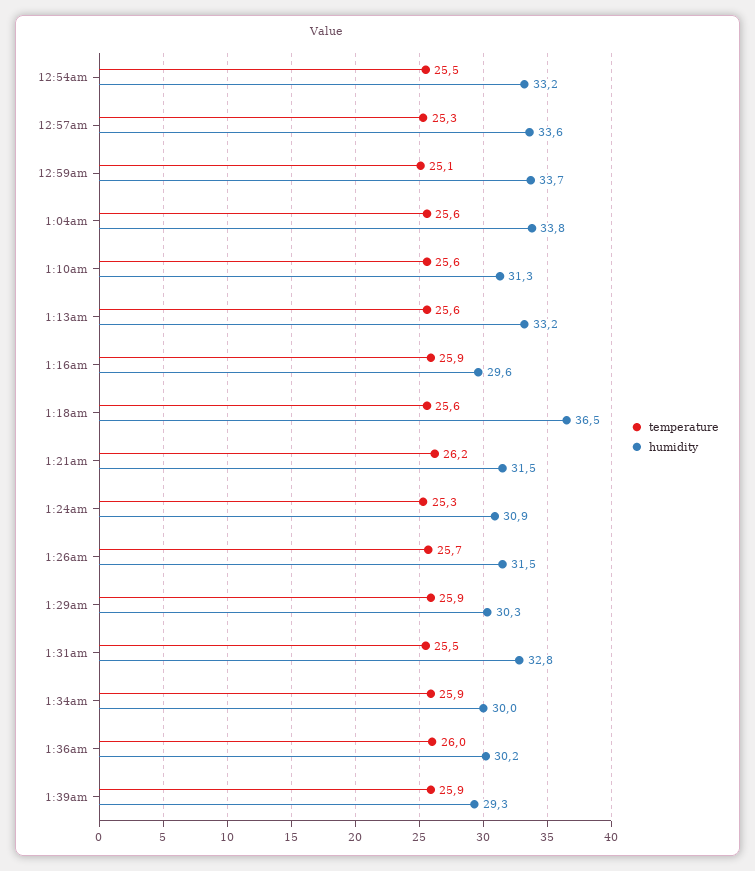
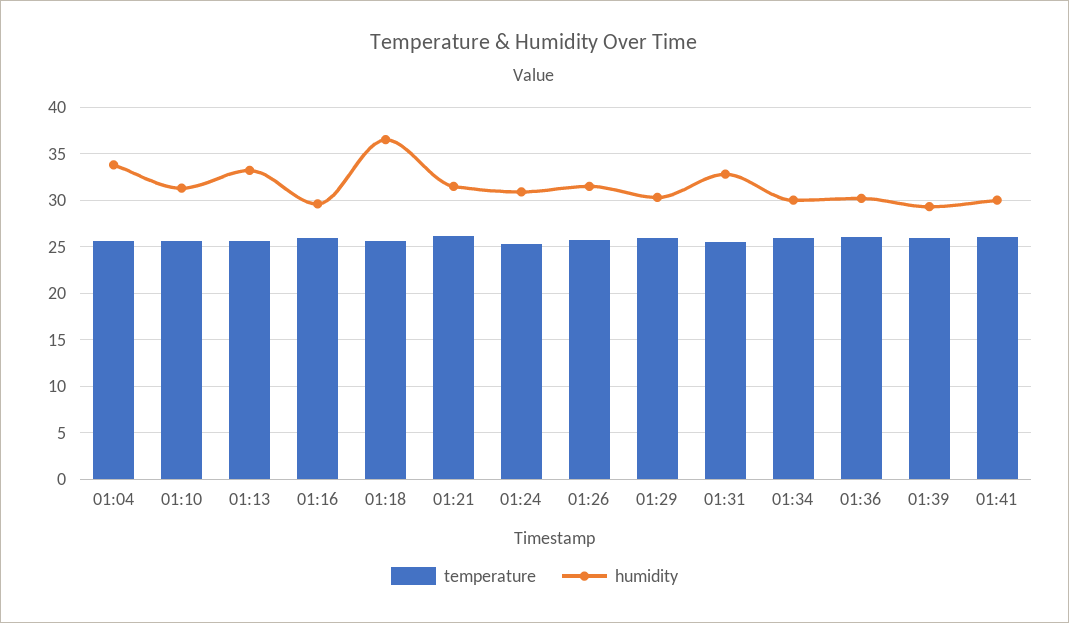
temperature, 12:54am: 25.5 -> none
humidity, 12:54am: 33.2 -> none
temperature, 12:57am: 25.3 -> none
humidity, 12:57am: 33.6 -> none
temperature, 12:59am: 25.1 -> none
humidity, 12:59am: 33.7 -> none
temperature, 01:41: none -> 26
humidity, 01:41: none -> 30

